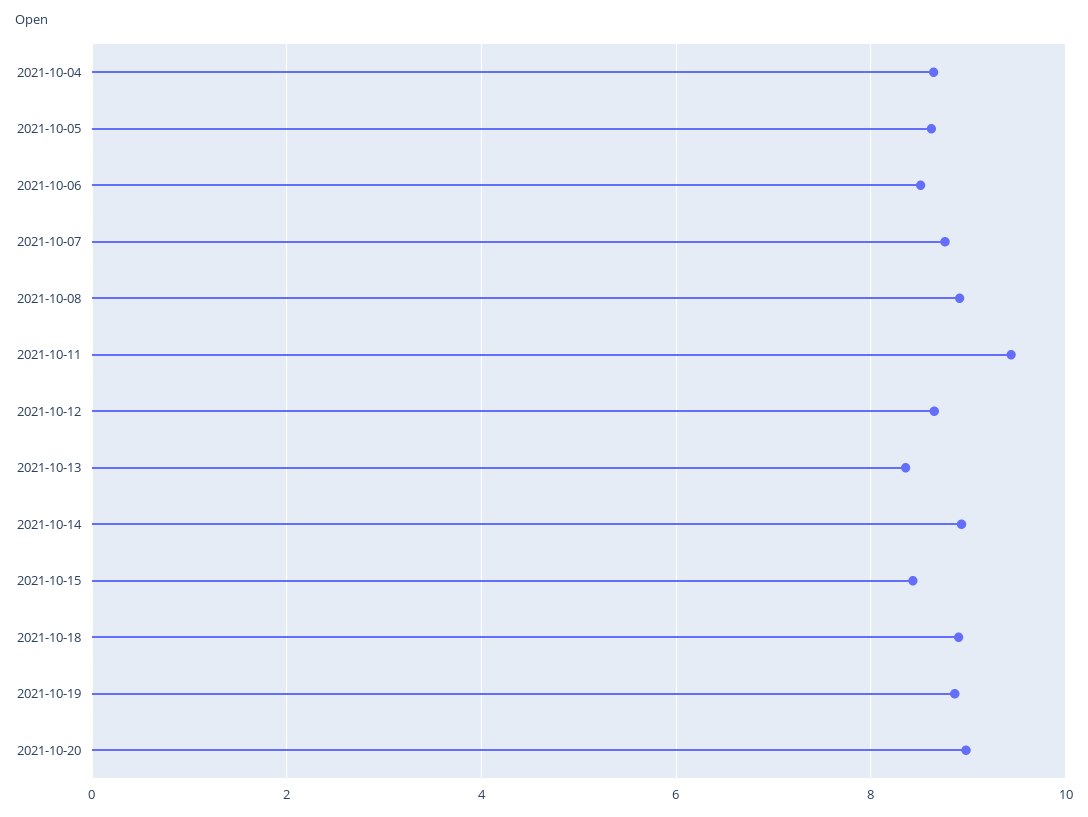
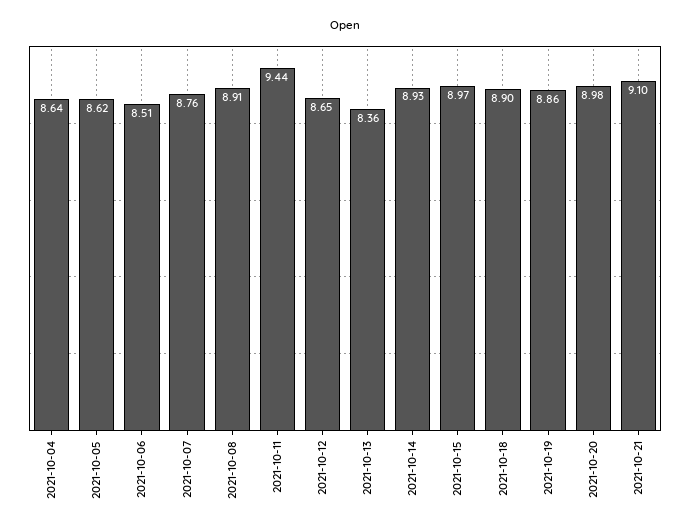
2021-10-15: 8.4 -> 8.97
2021-10-21: none -> 9.1

